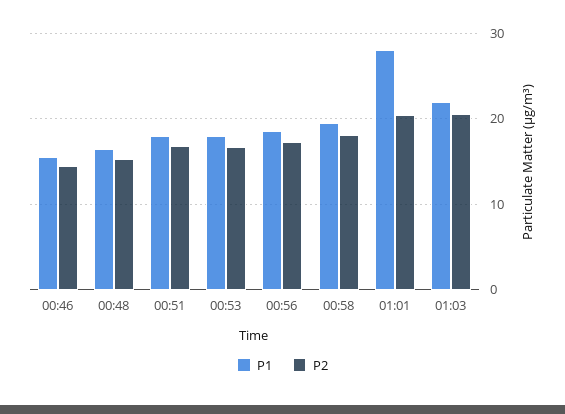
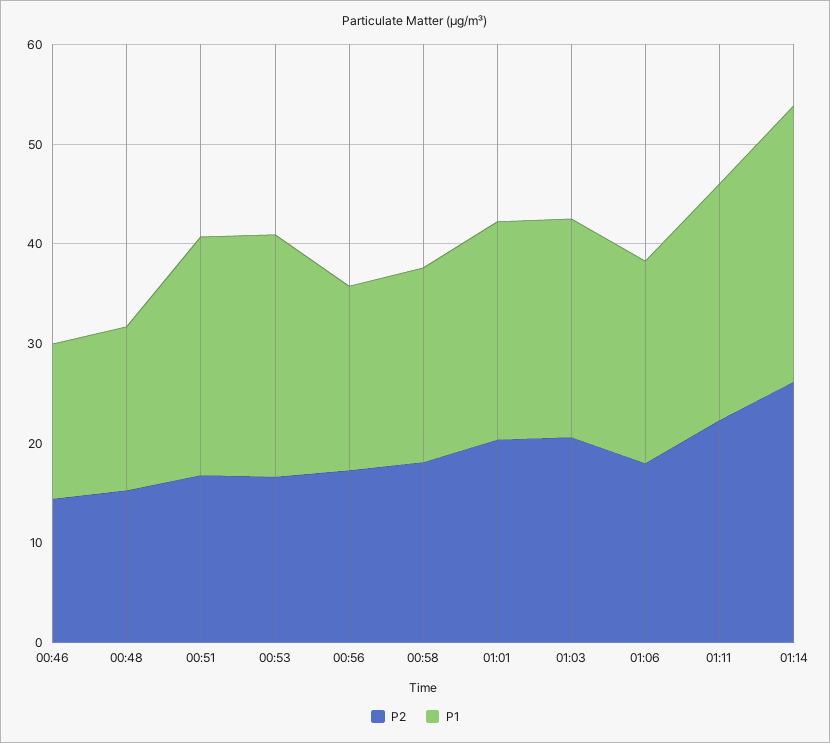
P1, 00:51: 18 -> 24
P1, 00:53: 18 -> 24
P1, 01:01: 28 -> 22
P2, 01:06: none -> 18
P1, 01:06: none -> 20
P2, 01:11: none -> 22
P1, 01:11: none -> 24
P2, 01:14: none -> 26
P1, 01:14: none -> 28

